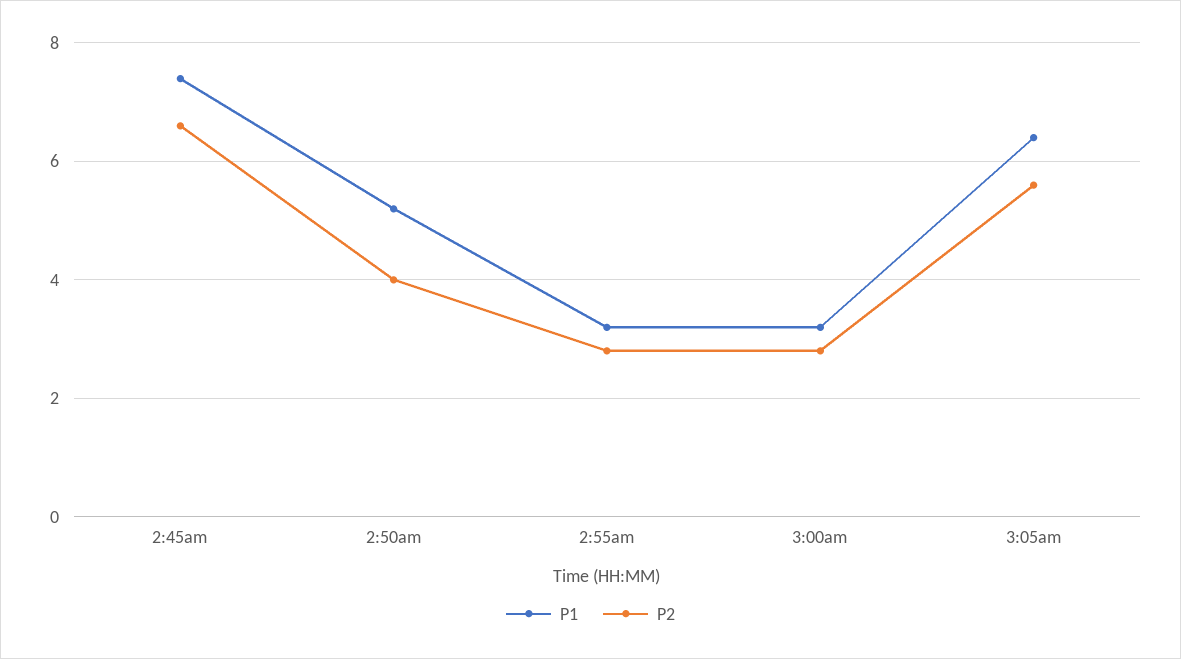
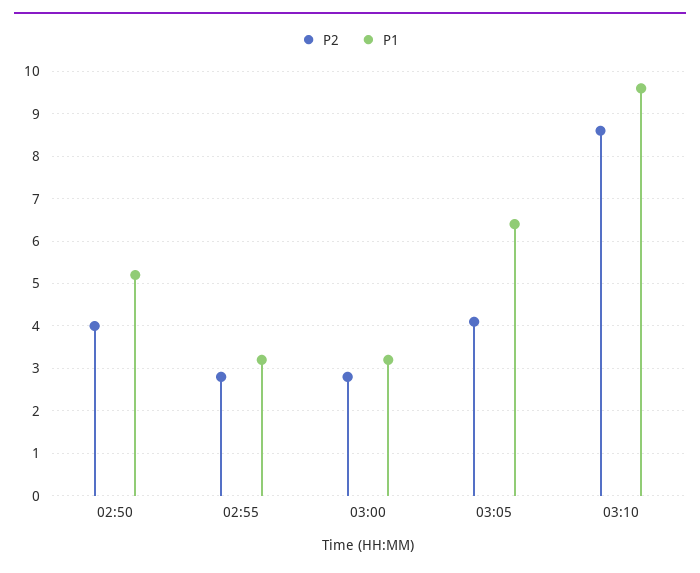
P1, 2:45am: 7.5 -> none
P2, 2:45am: 6.5 -> none
P2, 3:05am: 5.5 -> 4
P2, 03:10: none -> 8.5
P1, 03:10: none -> 9.5

